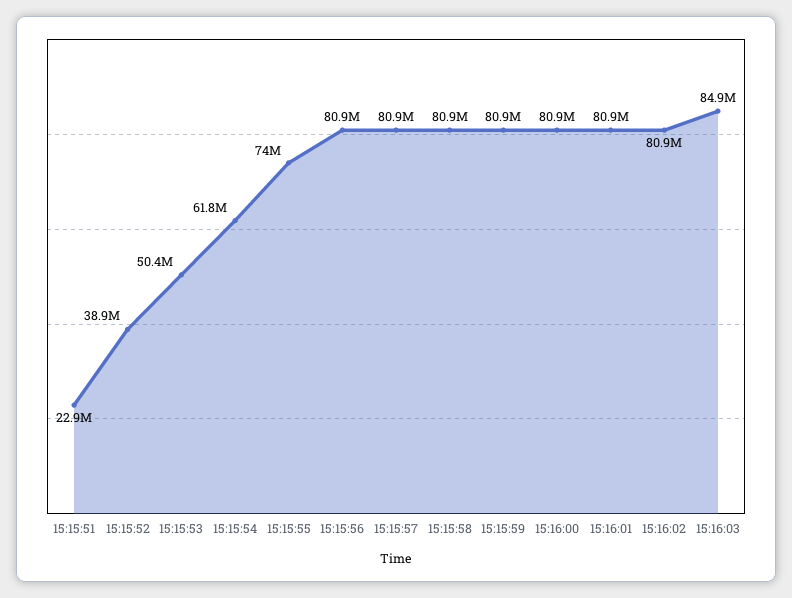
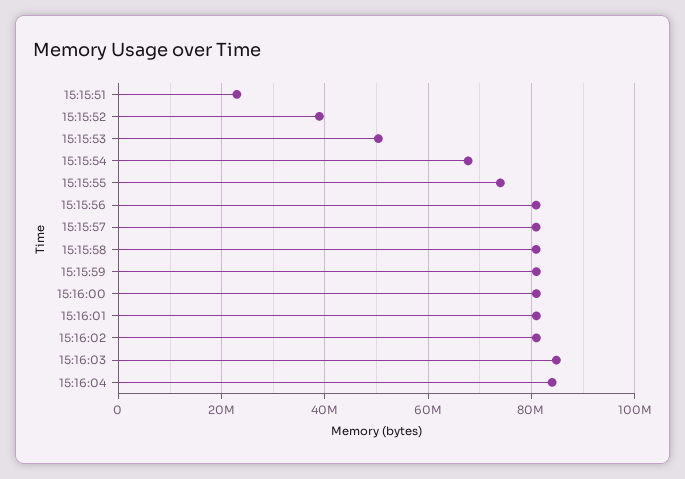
15:15:54: 61800000 -> 68000000
15:16:04: none -> 84000000

